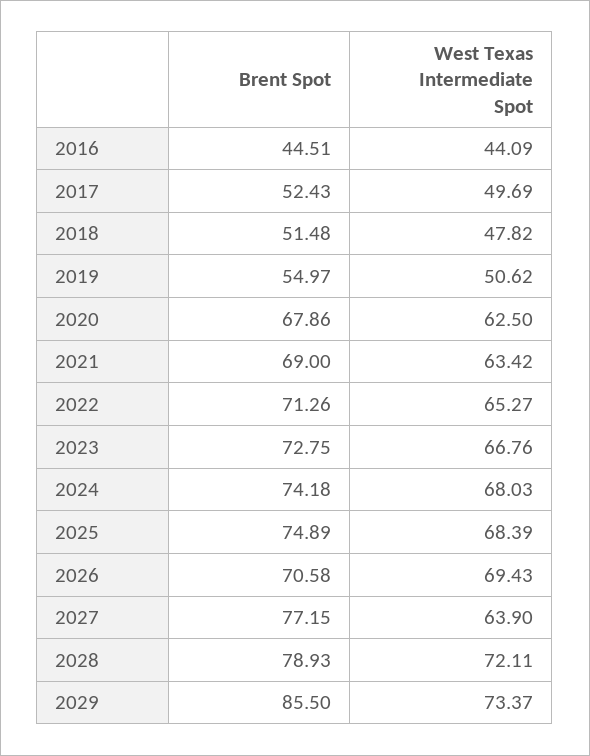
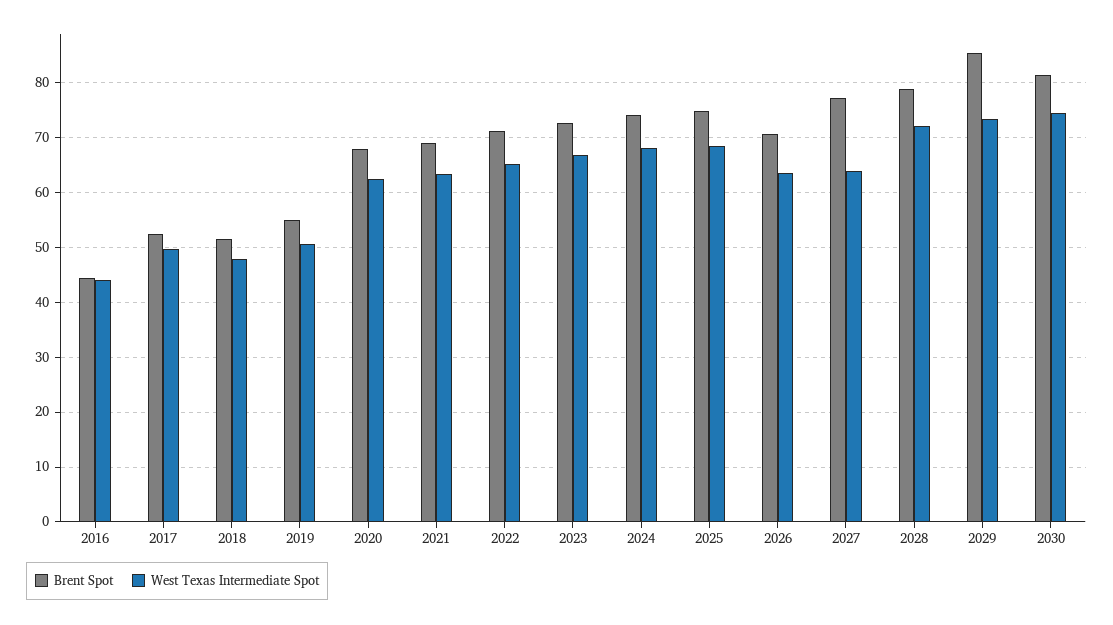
West Texas Intermediate Spot, 2026: 69.43 -> 64
Brent Spot, 2030: none -> 82
West Texas Intermediate Spot, 2030: none -> 74

